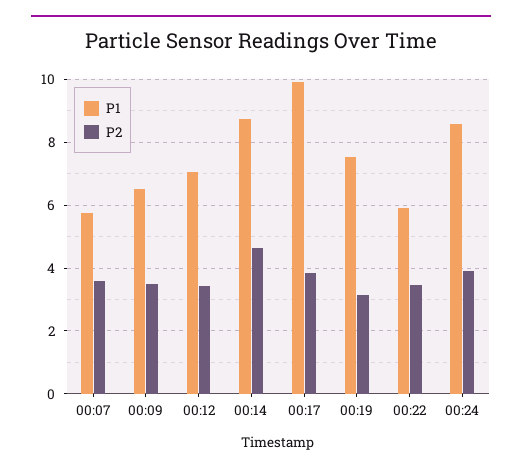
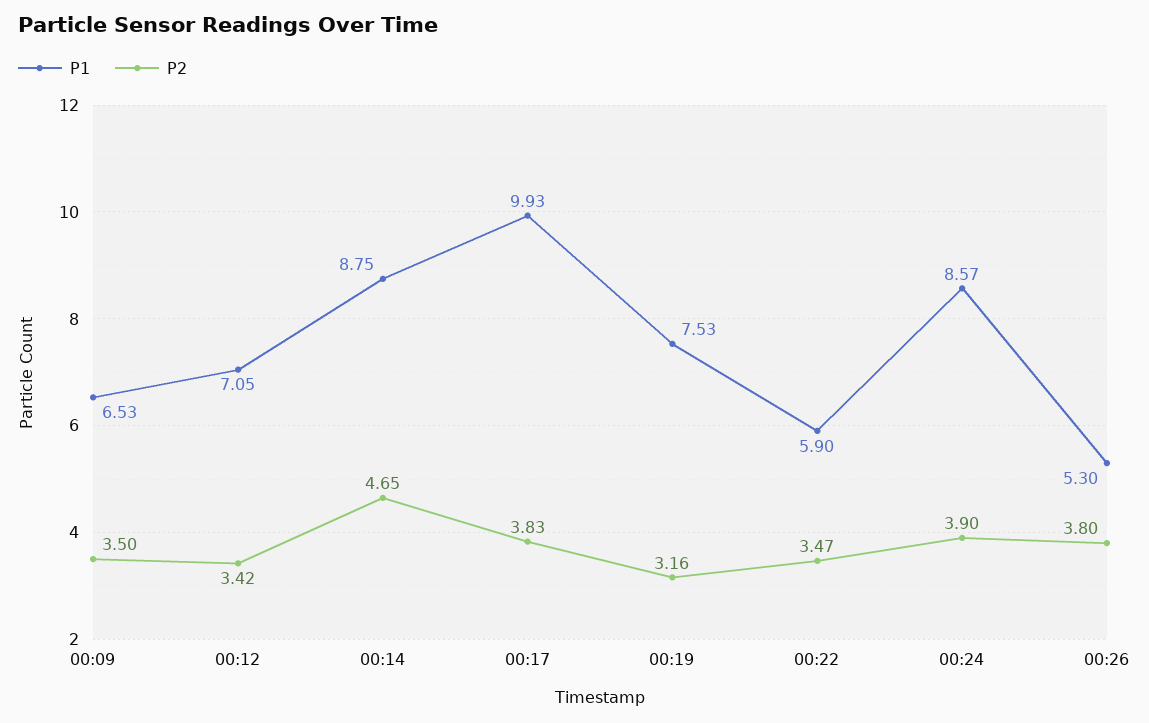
P1, 00:07: 5.8 -> none
P2, 00:07: 3.6 -> none
P1, 00:26: none -> 5.3
P2, 00:26: none -> 3.8

